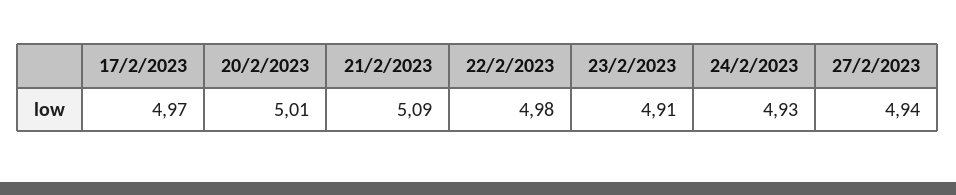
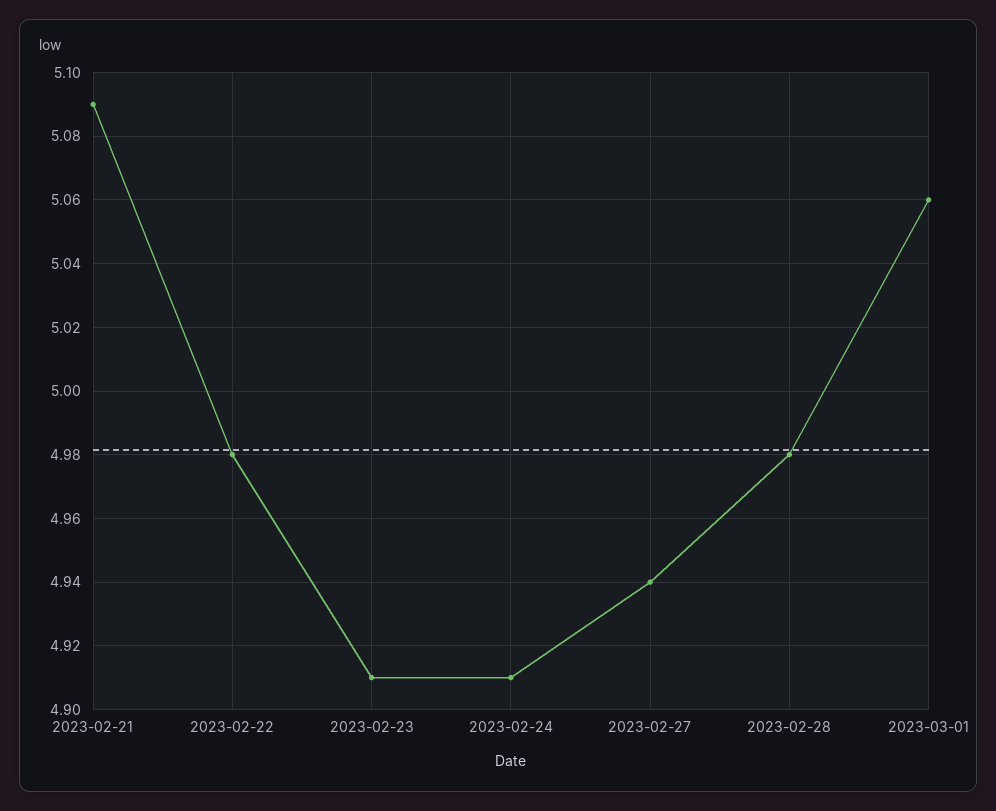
17/2/2023: 4.97 -> none
20/2/2023: 5.01 -> none
24/2/2023: 4.93 -> 4.91
2023-02-28: none -> 4.98
2023-03-01: none -> 5.06

